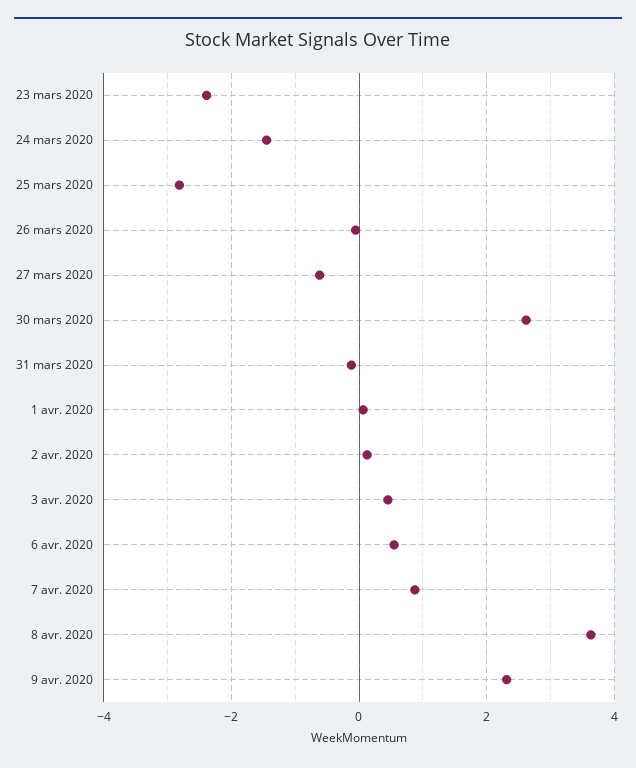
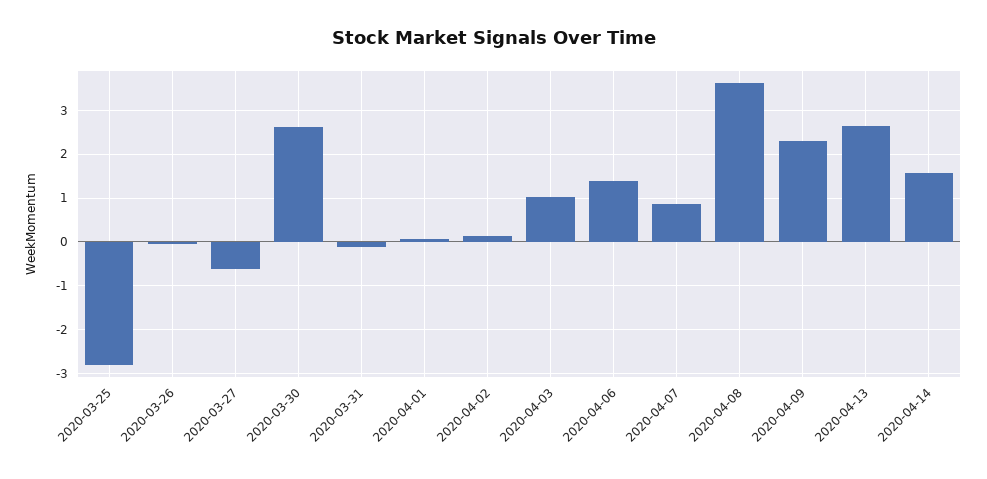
23 mars 2020: -2.4 -> none
24 mars 2020: -1.4 -> none
3 avr. 2020: 0.4 -> 1
6 avr. 2020: 0.6 -> 1.4
2020-04-13: none -> 2.6
2020-04-14: none -> 1.6

